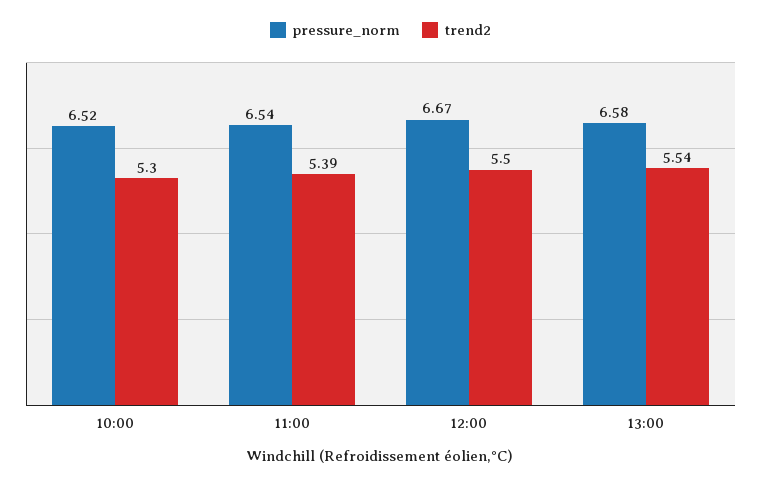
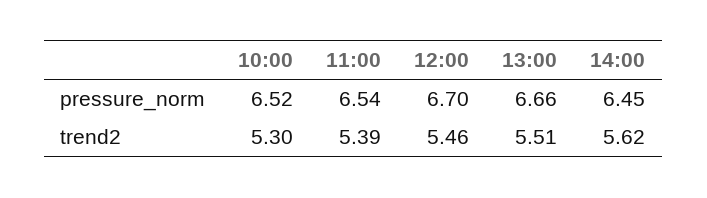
pressure_norm, 12:00: 6.67 -> 6.7
trend2, 12:00: 5.5 -> 5.46
pressure_norm, 13:00: 6.58 -> 6.66
trend2, 13:00: 5.54 -> 5.51
pressure_norm, 14:00: none -> 6.45
trend2, 14:00: none -> 5.62

